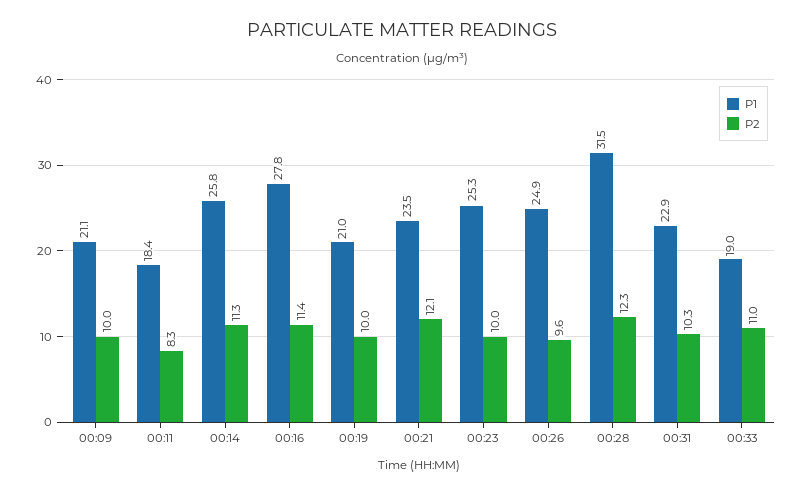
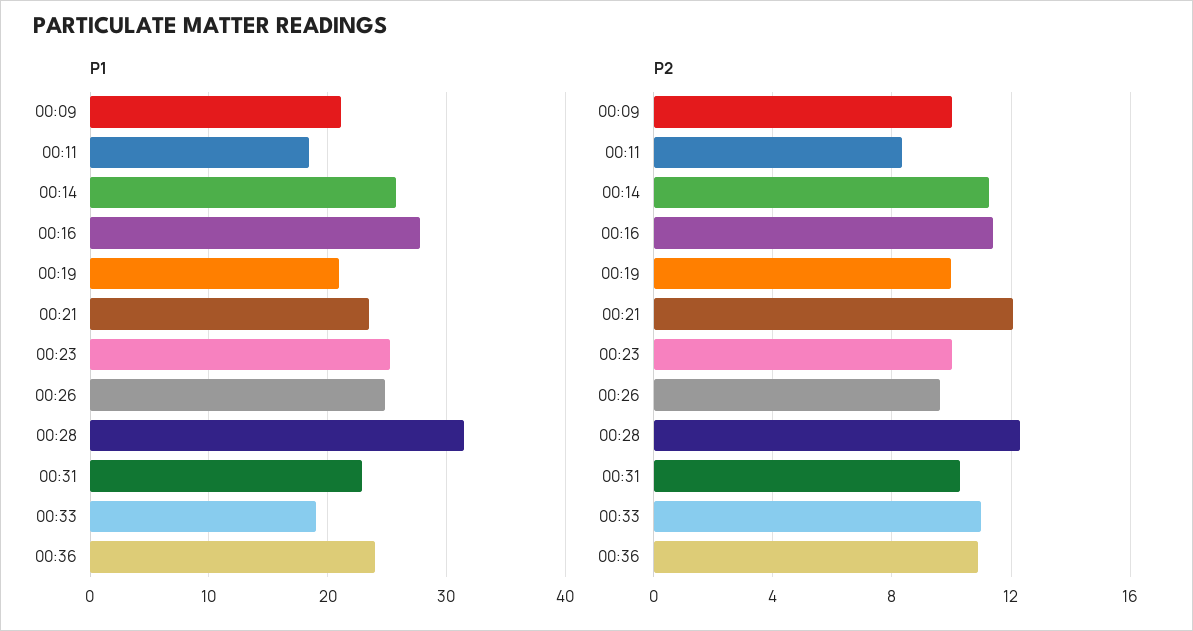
P1, 00:36: none -> 24
P2, 00:36: none -> 11

